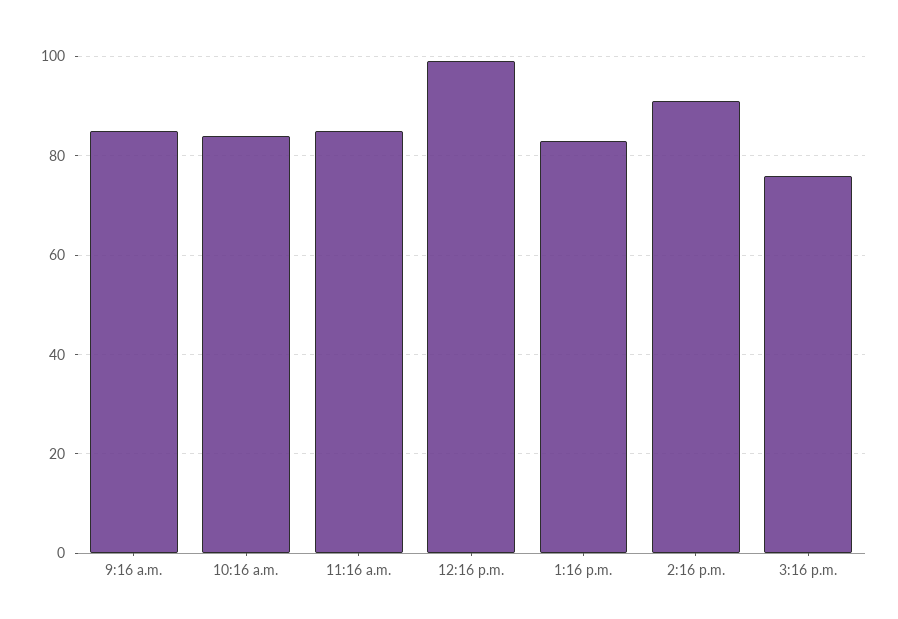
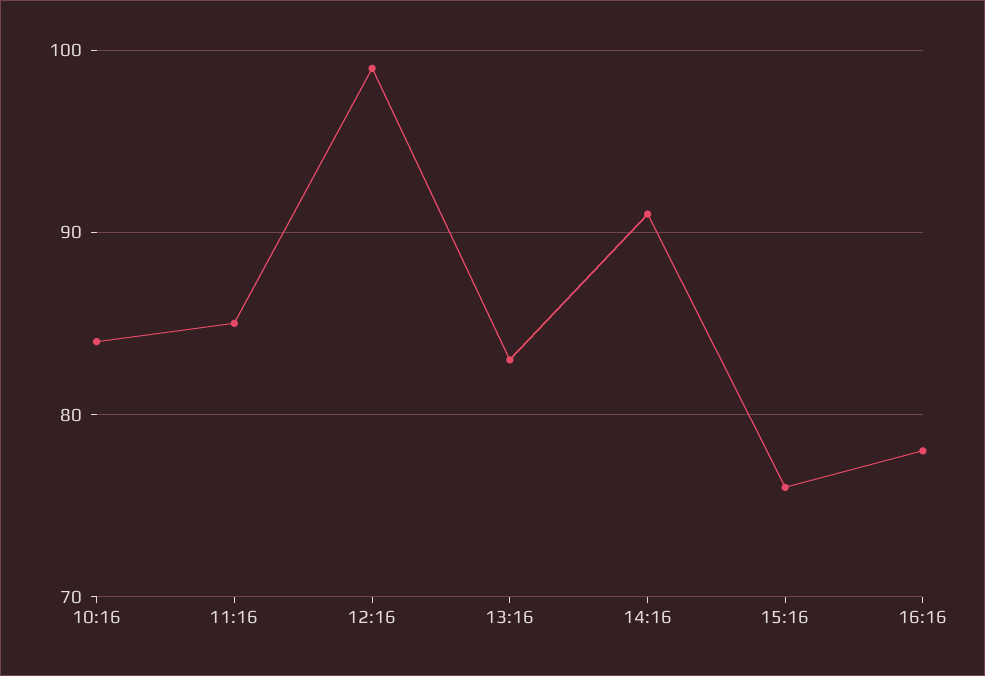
9:16 a.m.: 85 -> none
16:16: none -> 78

